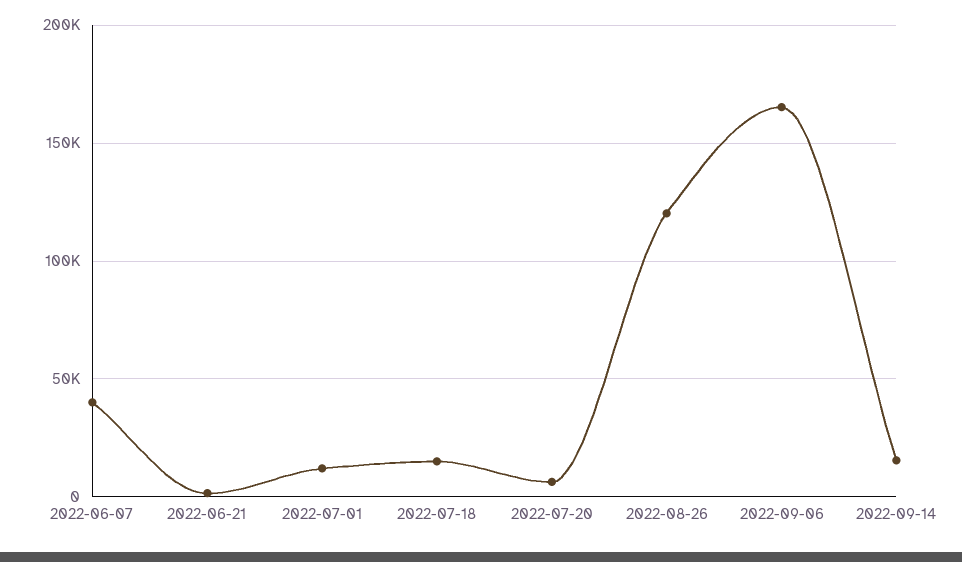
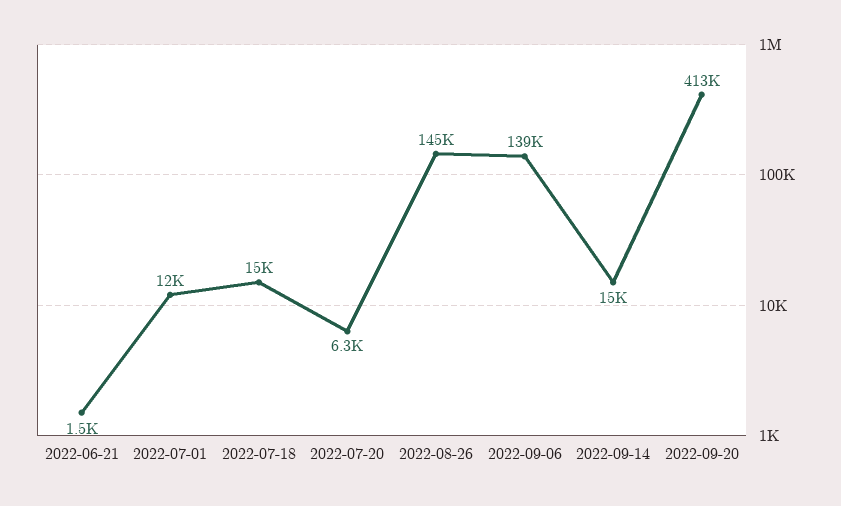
2022-06-07: 40000 -> none
2022-08-26: 120000 -> 145000
2022-09-06: 165000 -> 139000
2022-09-20: none -> 413000

